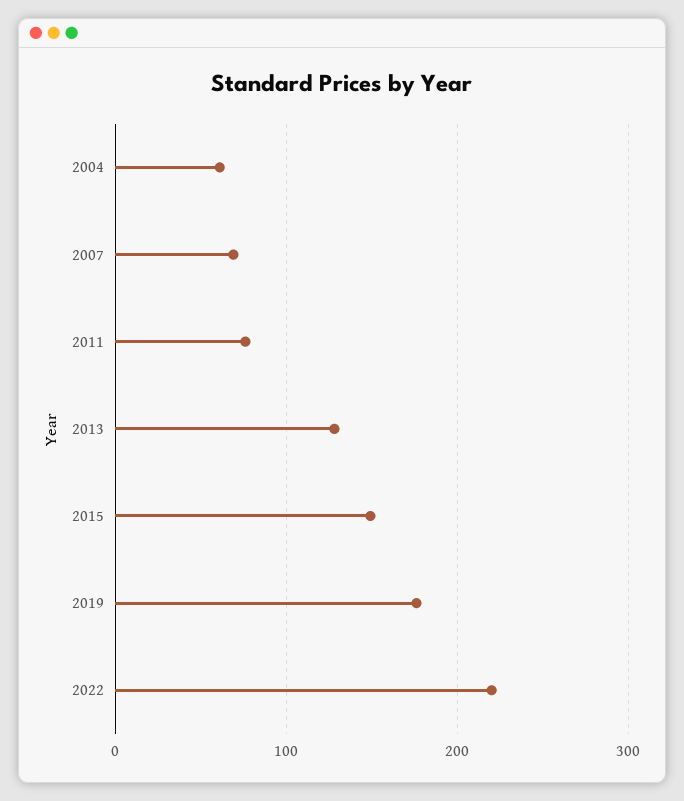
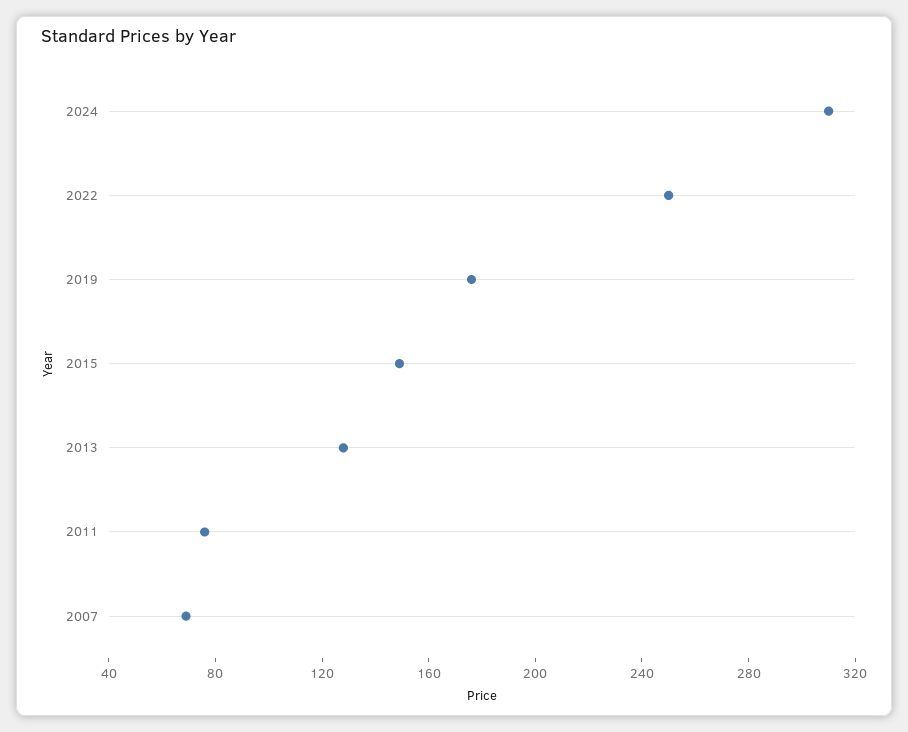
2004: 60 -> none
2022: 220 -> 250
2024: none -> 310

